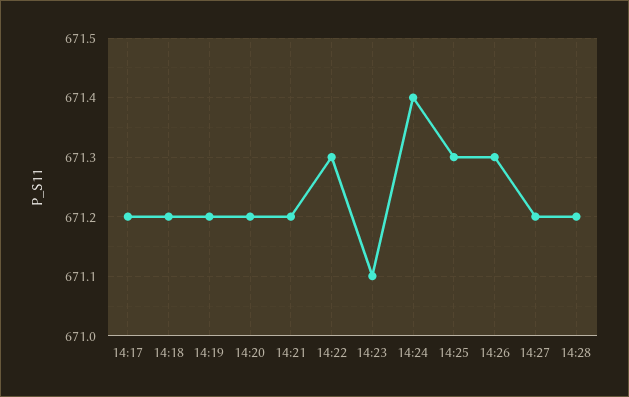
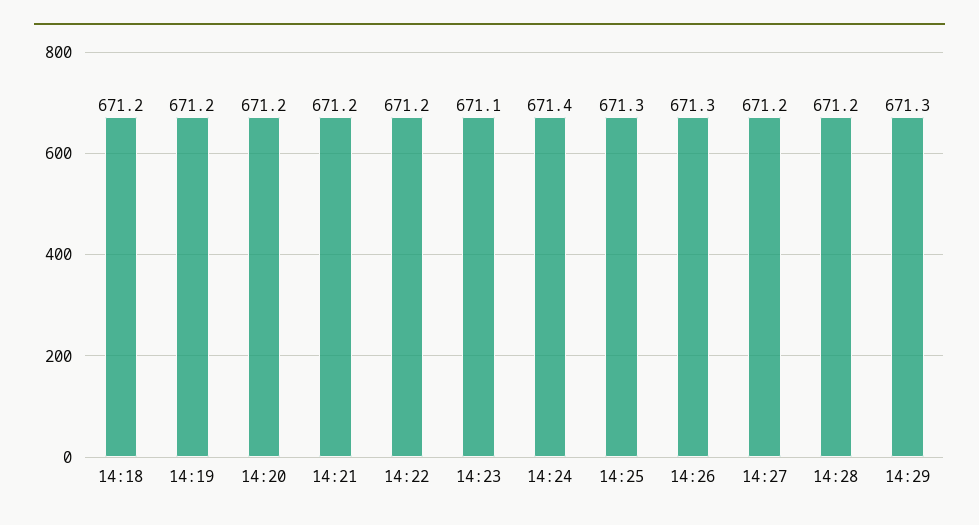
14:17: 671.2 -> none
14:22: 671.3 -> 671.2
14:29: none -> 671.3

